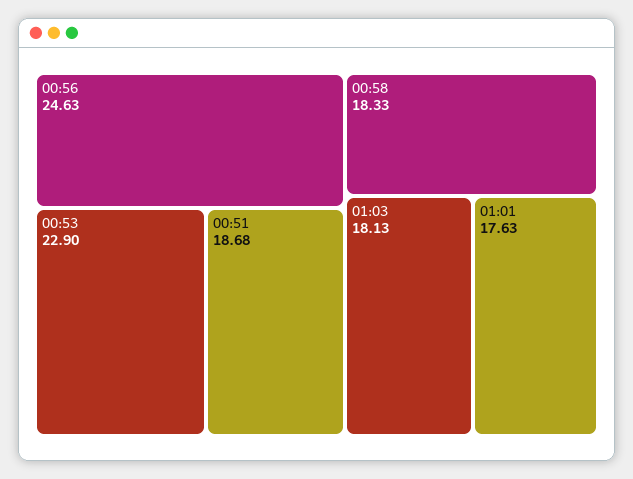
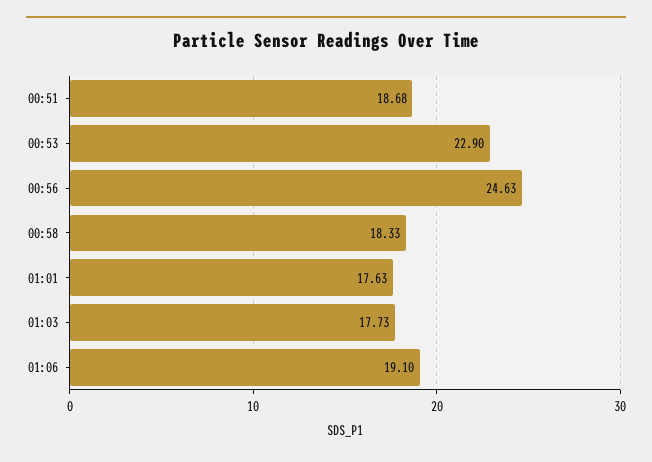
01:03: 18.13 -> 17.73
01:06: none -> 19.1

